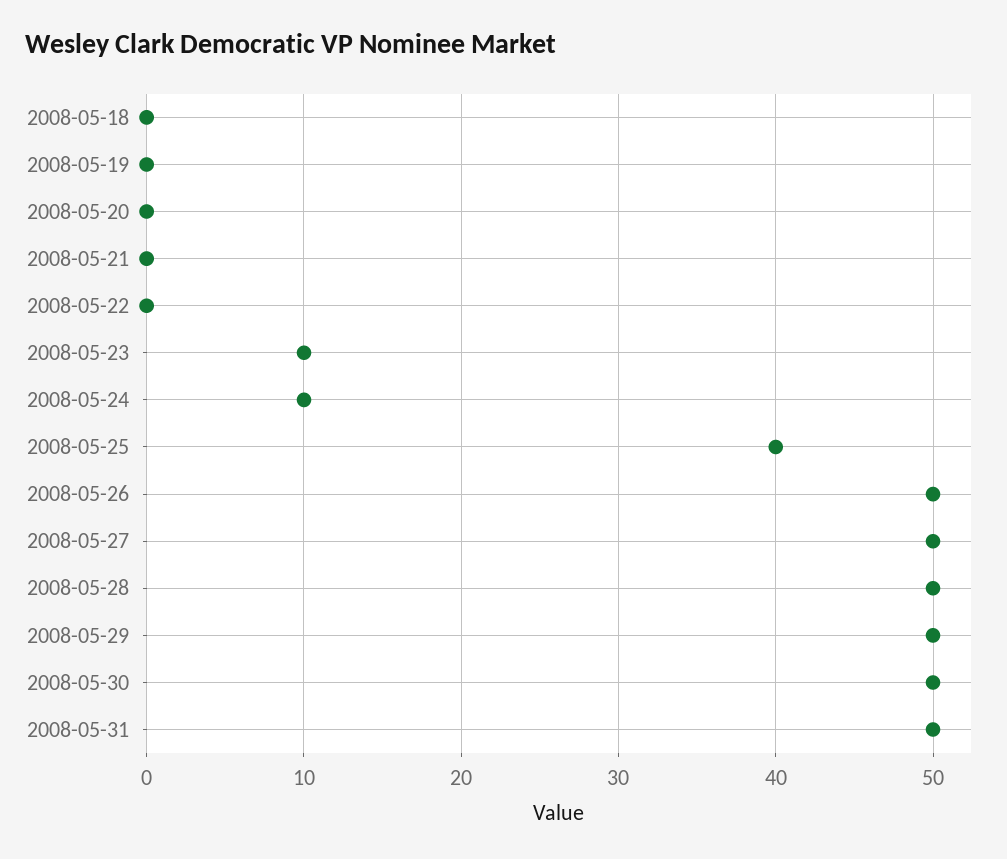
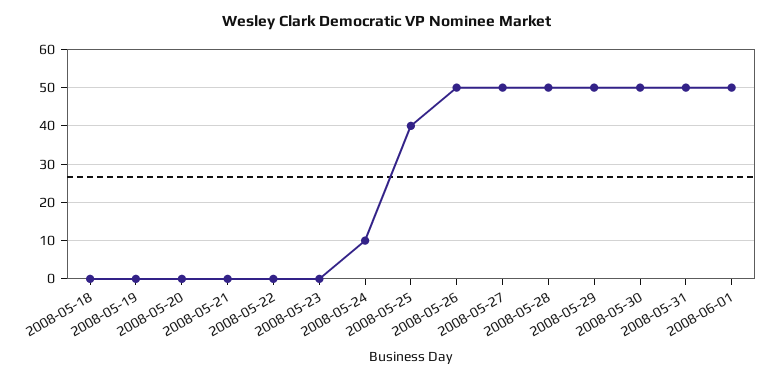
2008-05-23: 10 -> 0
2008-06-01: none -> 50

